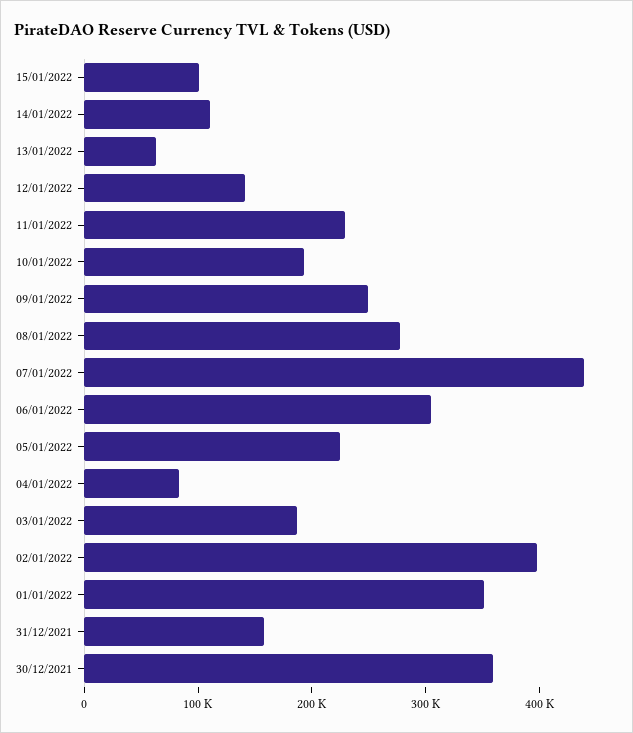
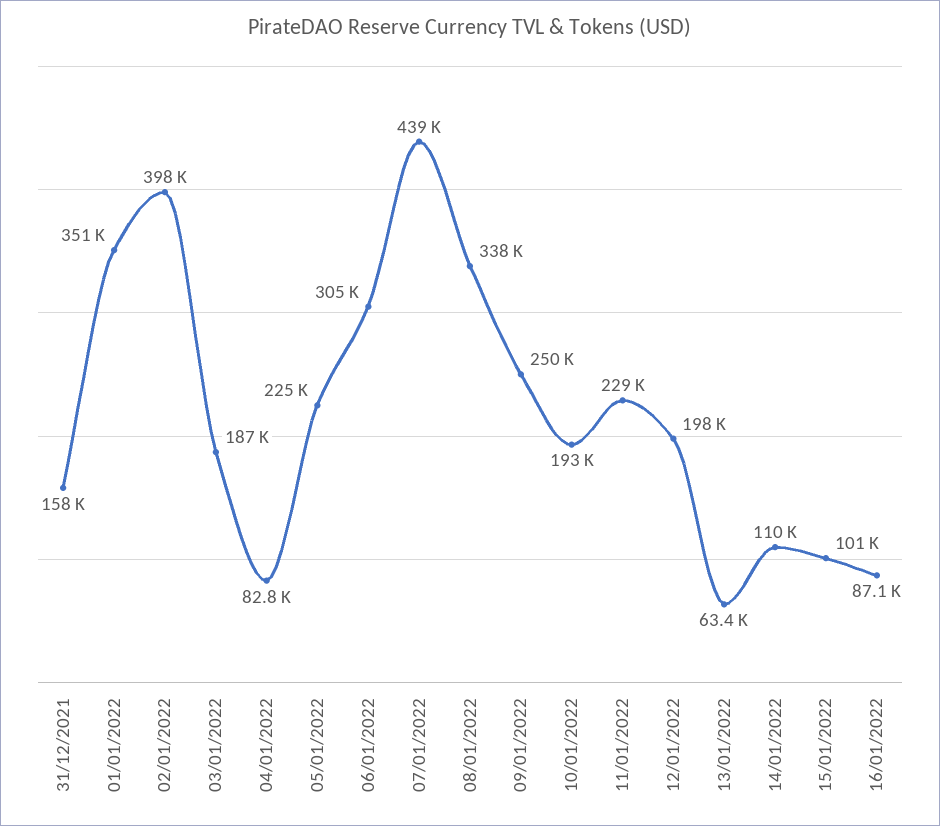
12/01/2022: 140000 -> 198000
08/01/2022: 280000 -> 338000
30/12/2021: 360000 -> none
16/01/2022: none -> 87100

